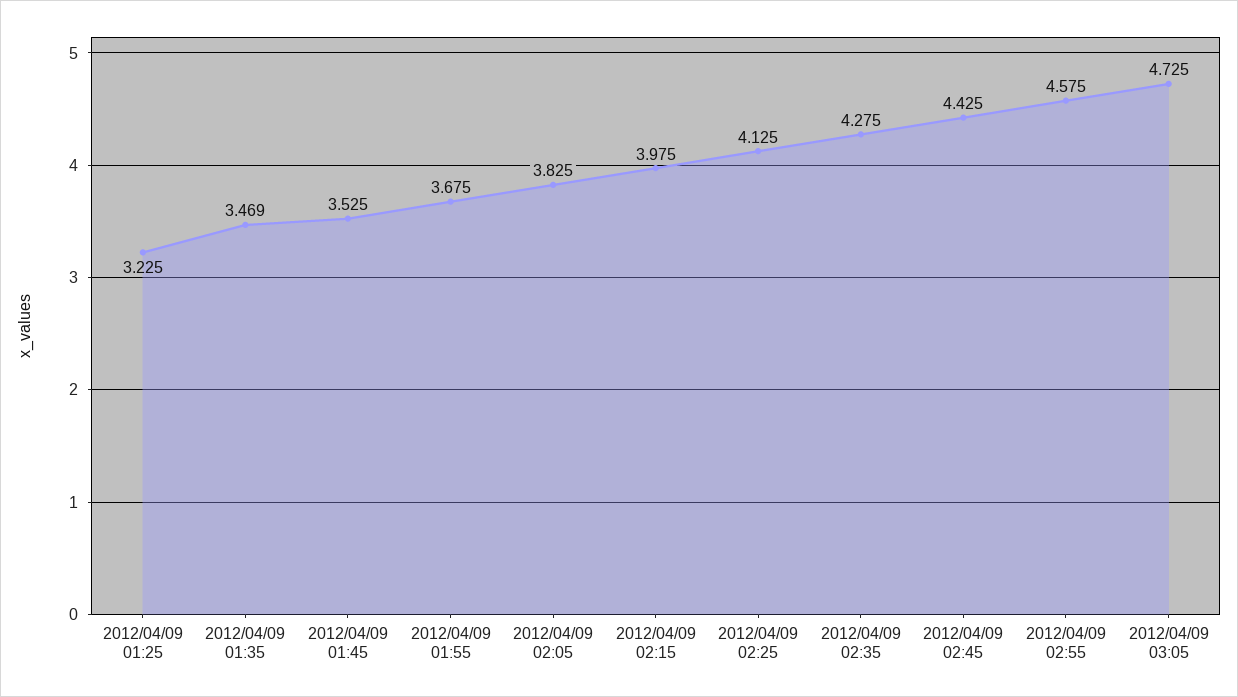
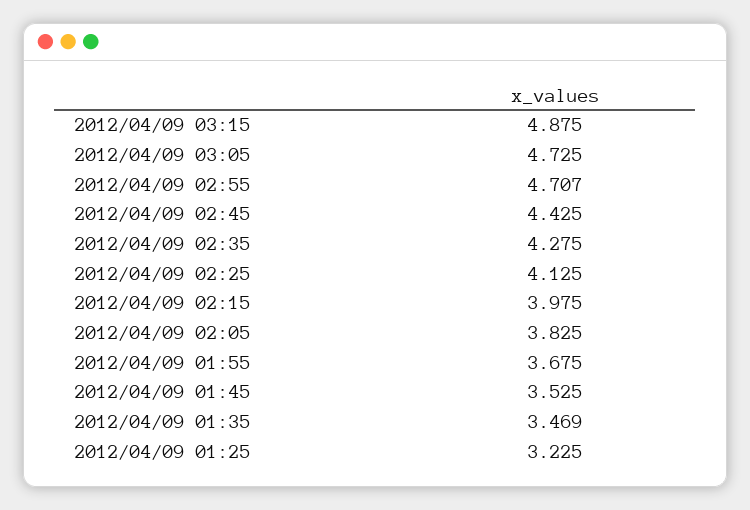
2012/04/09 02:55: 4.575 -> 4.707
2012/04/09 03:15: none -> 4.875

